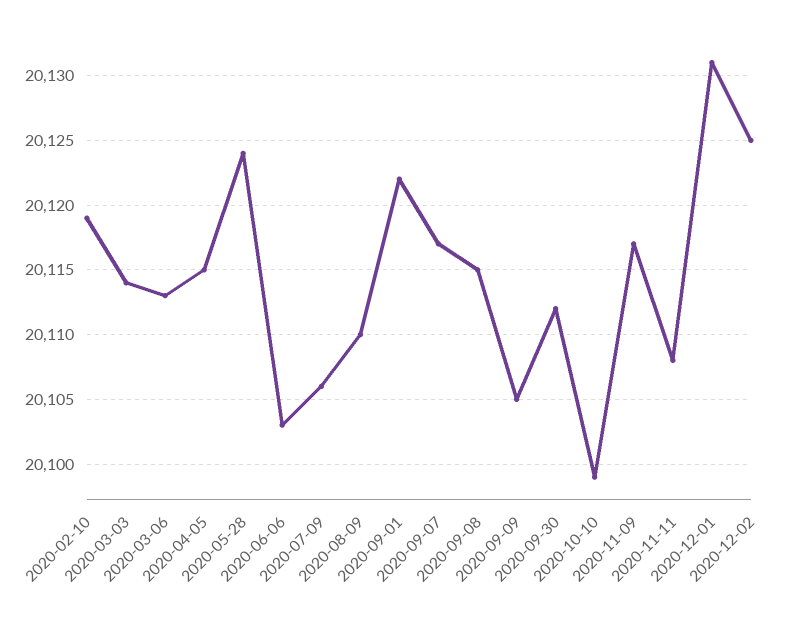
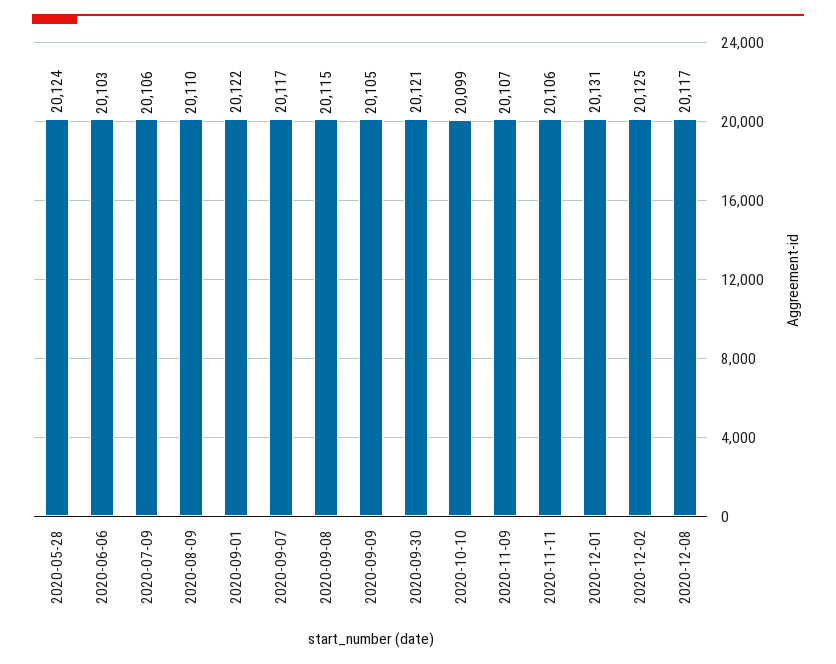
2020-02-10: 20119 -> none
2020-03-03: 20114 -> none
2020-03-06: 20113 -> none
2020-04-05: 20115 -> none
2020-09-30: 20112 -> 20121
2020-11-09: 20117 -> 20107
2020-11-11: 20108 -> 20106
2020-12-08: none -> 20117

